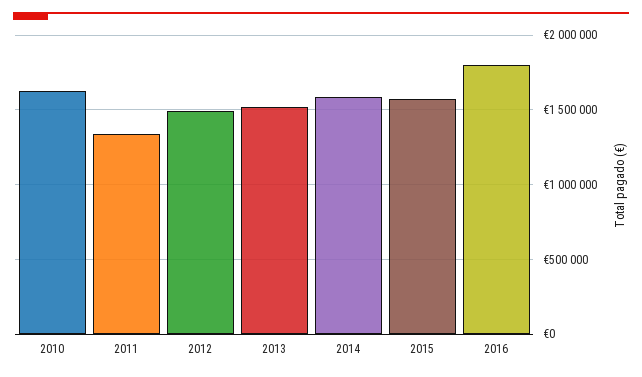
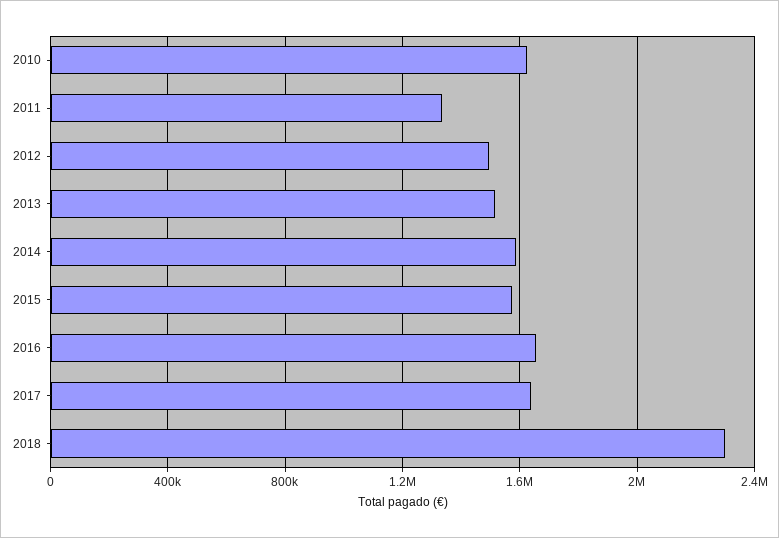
2016: 1800000 -> 1650000
2017: none -> 1650000
2018: none -> 2300000

